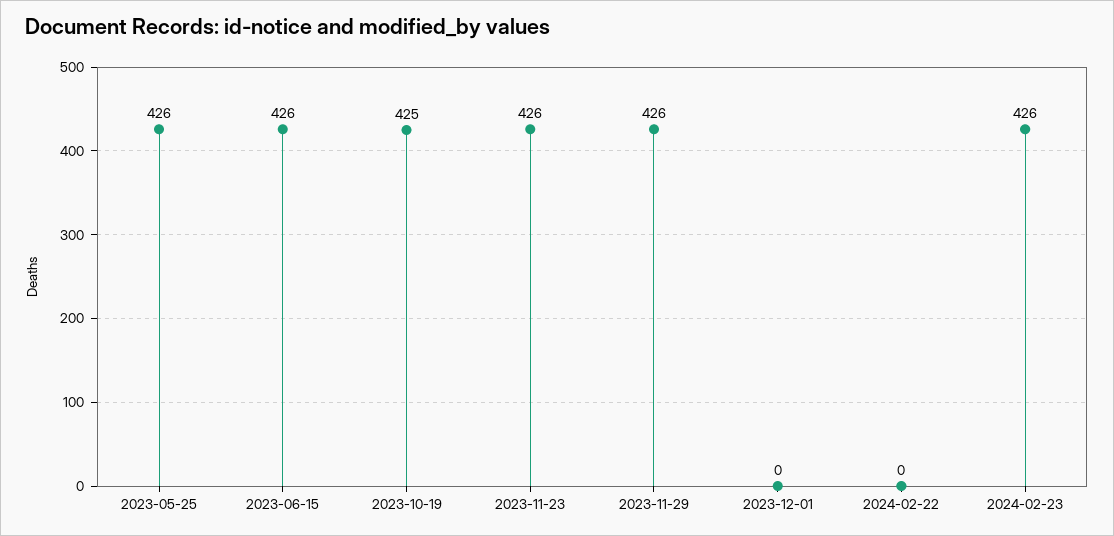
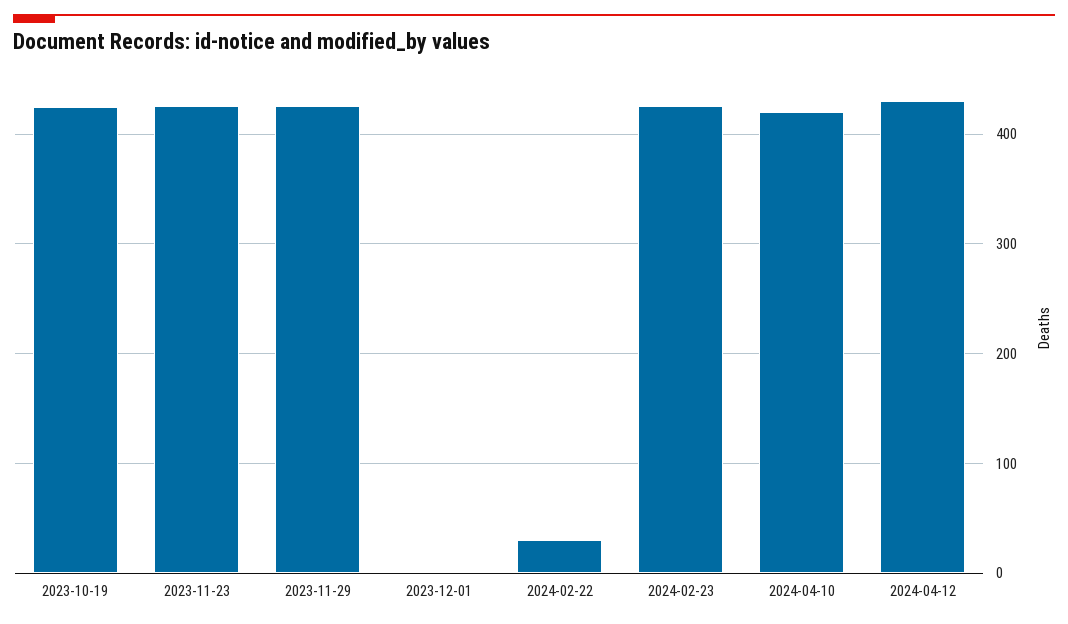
2023-05-25: 426 -> none
2023-06-15: 426 -> none
2024-02-22: 0 -> 30
2024-04-10: none -> 420
2024-04-12: none -> 430

